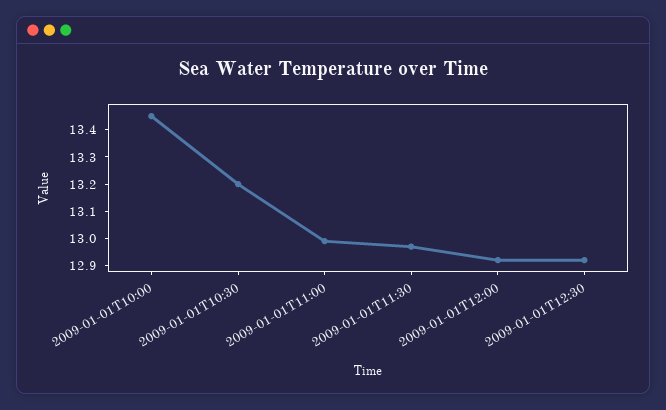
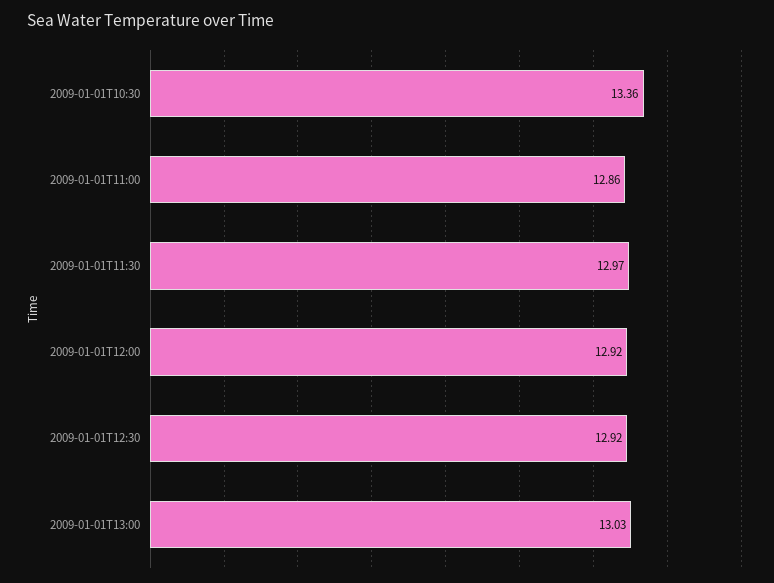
2009-01-01T10:00: 13.45 -> none
2009-01-01T10:30: 13.2 -> 13.36
2009-01-01T11:00: 13 -> 12.86
2009-01-01T13:00: none -> 13.03

